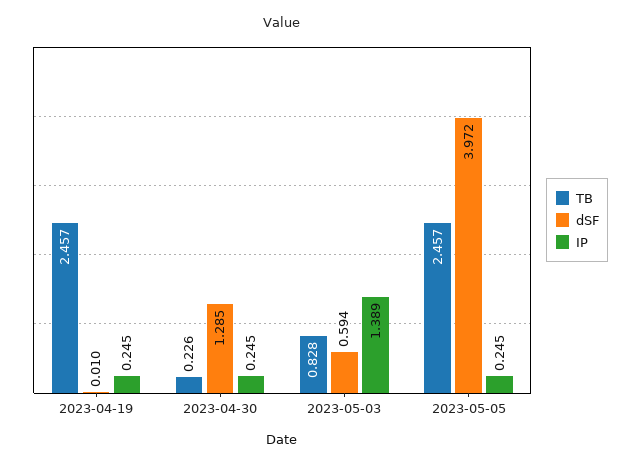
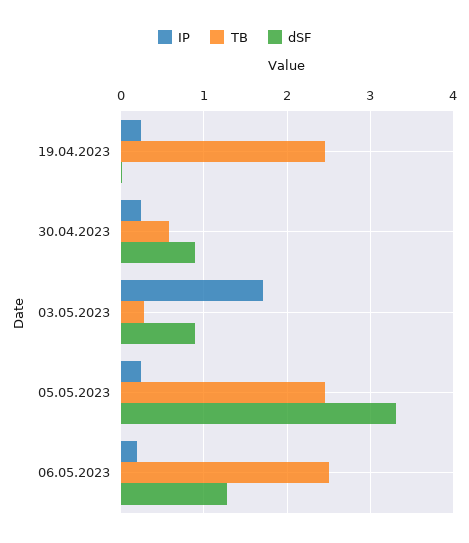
TB, 2023-04-30: 0.226 -> 0.6
dSF, 2023-04-30: 1.285 -> 0.9
TB, 2023-05-03: 0.828 -> 0.3
dSF, 2023-05-03: 0.594 -> 0.9
IP, 2023-05-03: 1.389 -> 1.7
dSF, 2023-05-05: 3.972 -> 3.3
IP, 06.05.2023: none -> 0.2
TB, 06.05.2023: none -> 2.5
dSF, 06.05.2023: none -> 1.3

